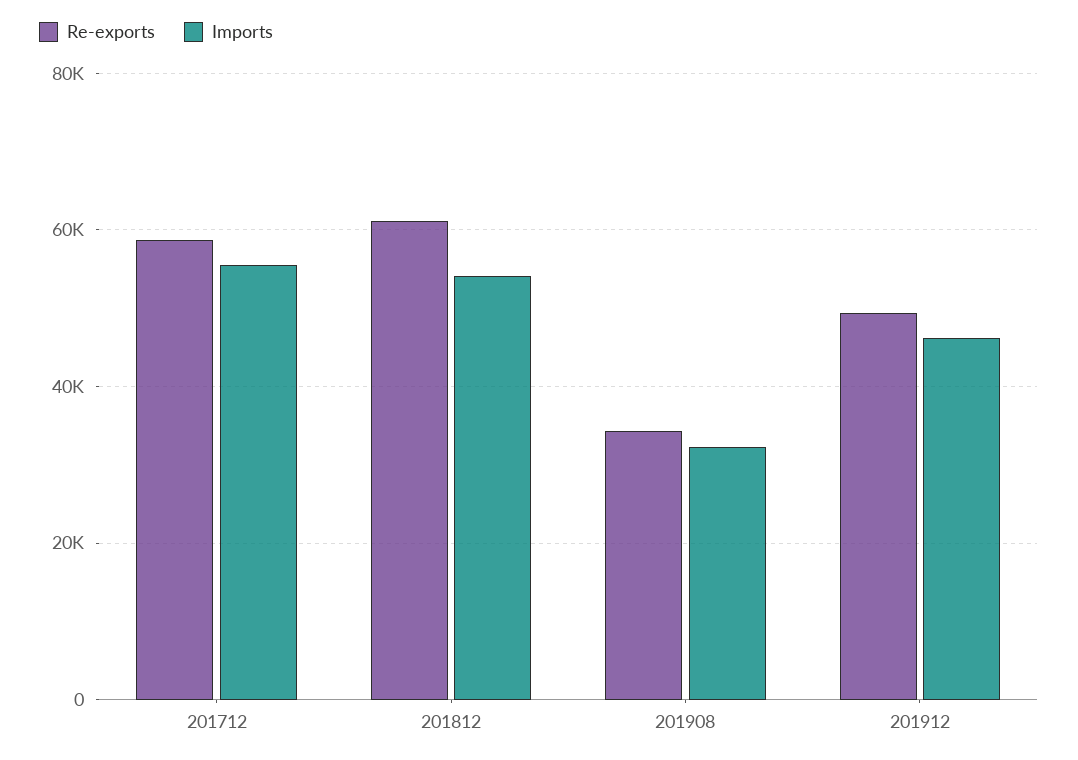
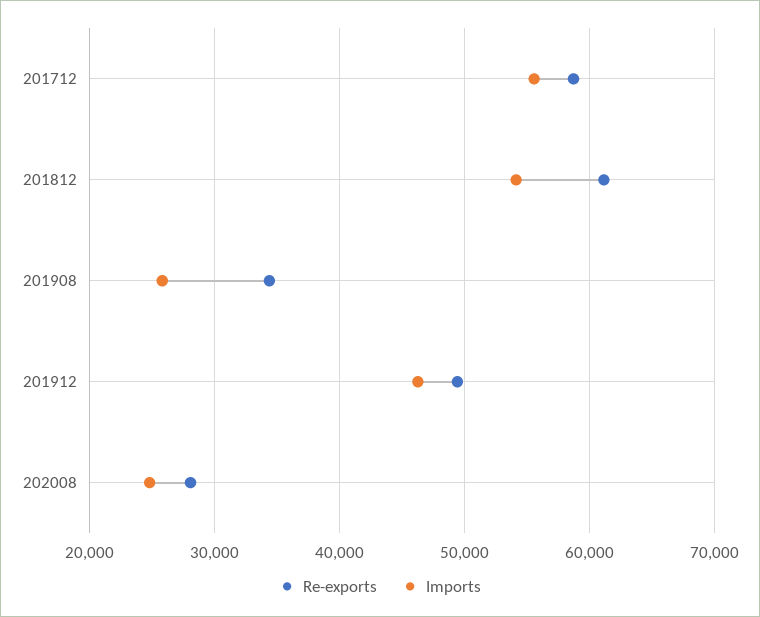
Imports, 201908: 32000 -> 26000
Re-exports, 202008: none -> 28000
Imports, 202008: none -> 25000

